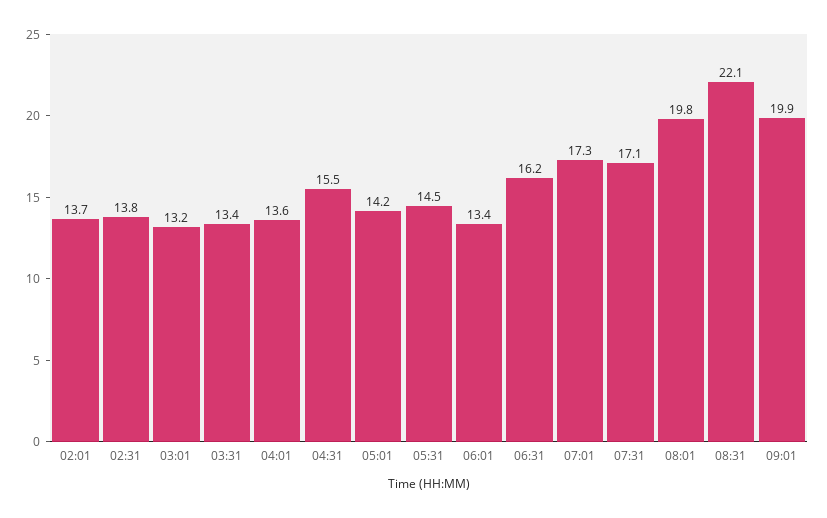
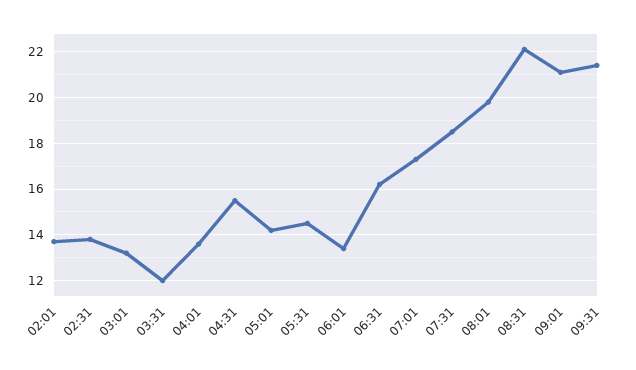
03:31: 13.4 -> 12
07:31: 17.1 -> 18.5
09:01: 19.9 -> 21
09:31: none -> 21.5

